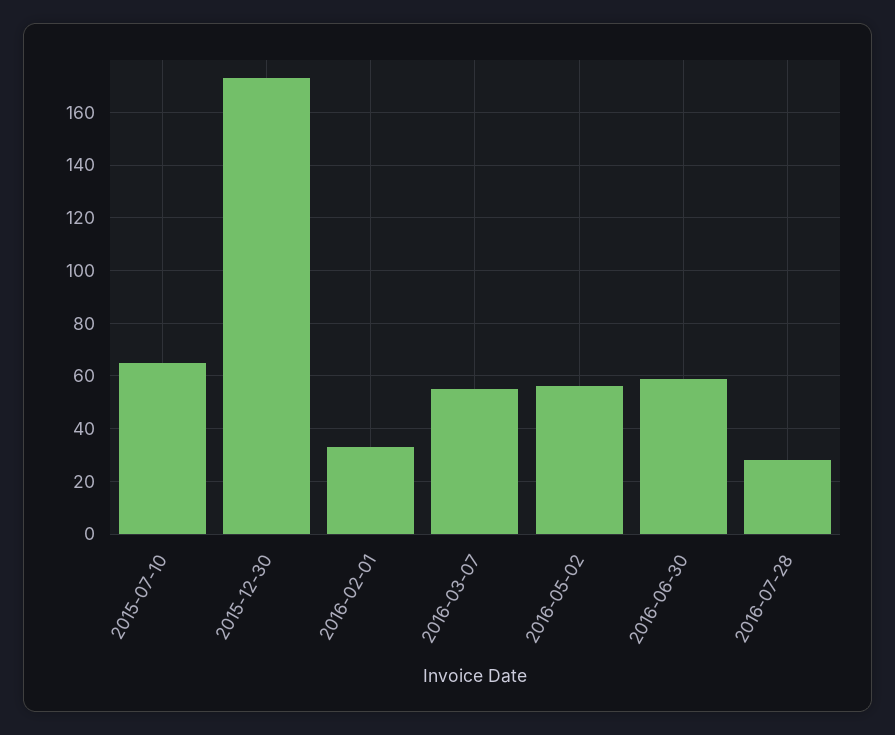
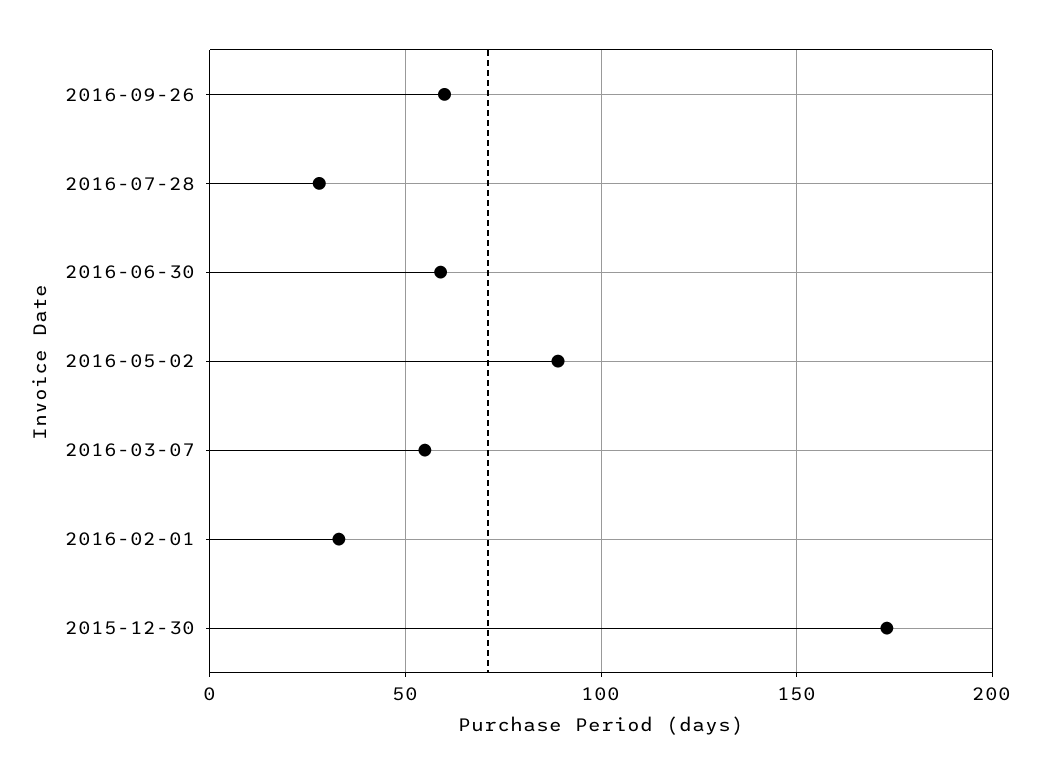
2015-07-10: 65 -> none
2016-05-02: 55 -> 90
2016-09-26: none -> 60

